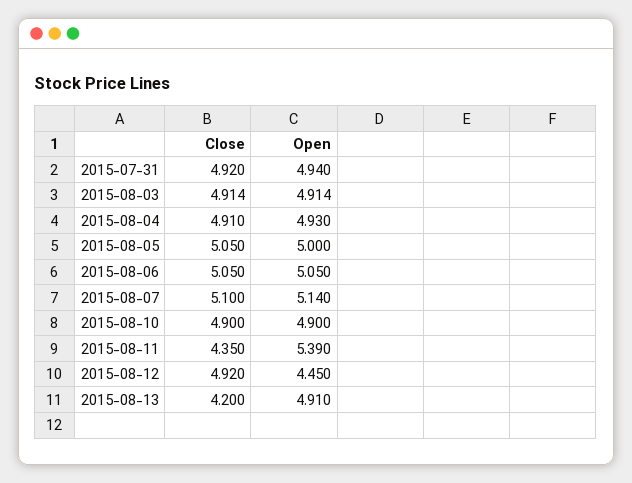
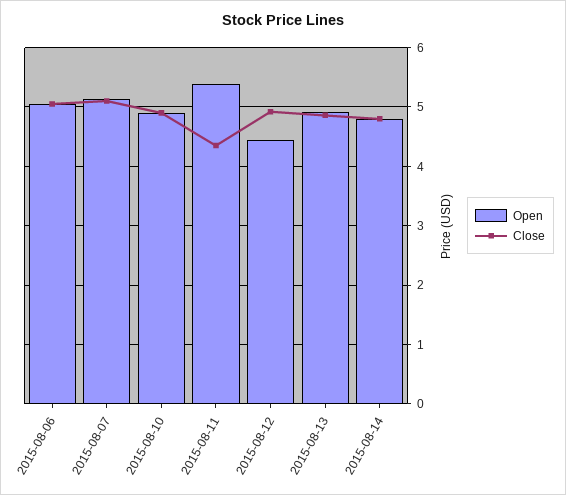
Close, 2015-07-31: 4.92 -> none
Open, 2015-07-31: 4.94 -> none
Close, 2015-08-03: 4.914 -> none
Open, 2015-08-03: 4.914 -> none
Close, 2015-08-04: 4.91 -> none
Open, 2015-08-04: 4.93 -> none
Close, 2015-08-05: 5.05 -> none
Open, 2015-08-05: 5 -> none
Close, 2015-08-13: 4.2 -> 4.8
Open, 2015-08-14: none -> 4.8
Close, 2015-08-14: none -> 4.8

